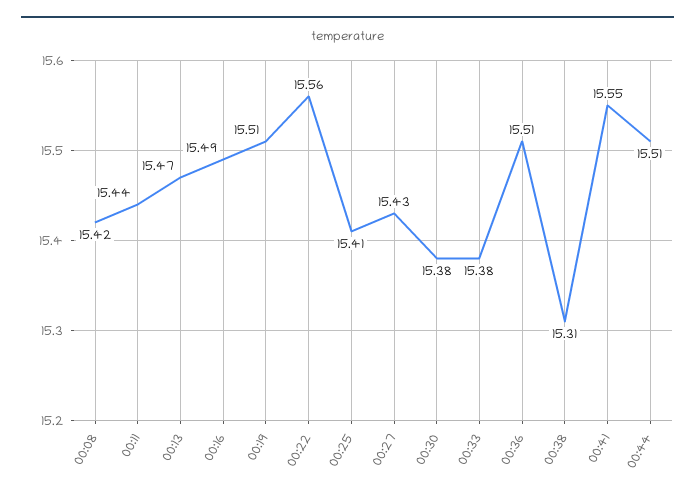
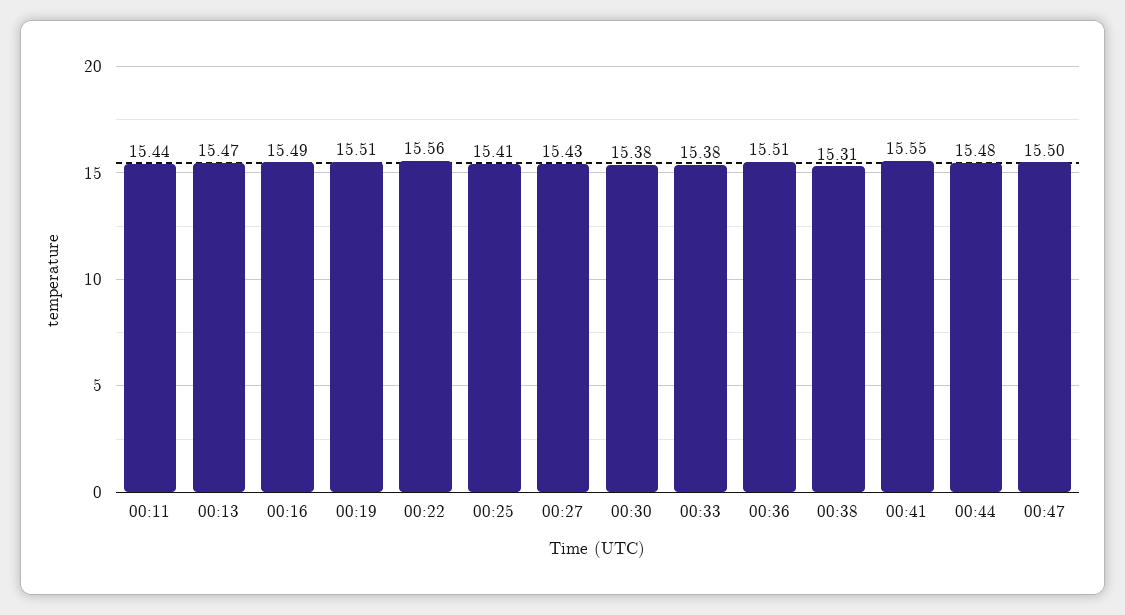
00:08: 15.42 -> none
00:44: 15.51 -> 15.48
00:47: none -> 15.5

